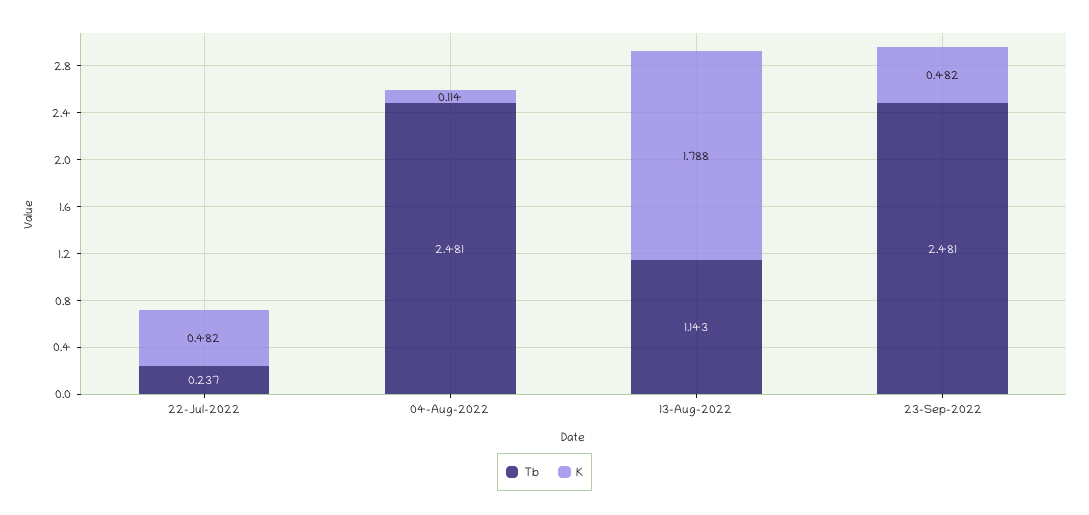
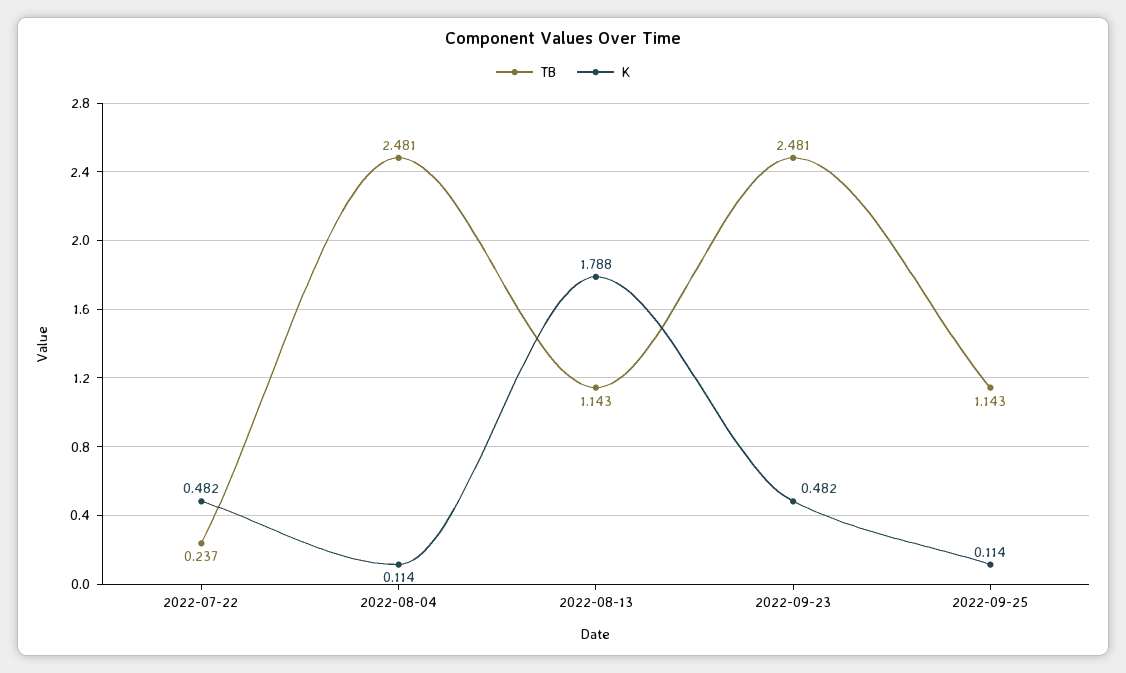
Tb, 2022-09-25: none -> 1.143
K, 2022-09-25: none -> 0.114

